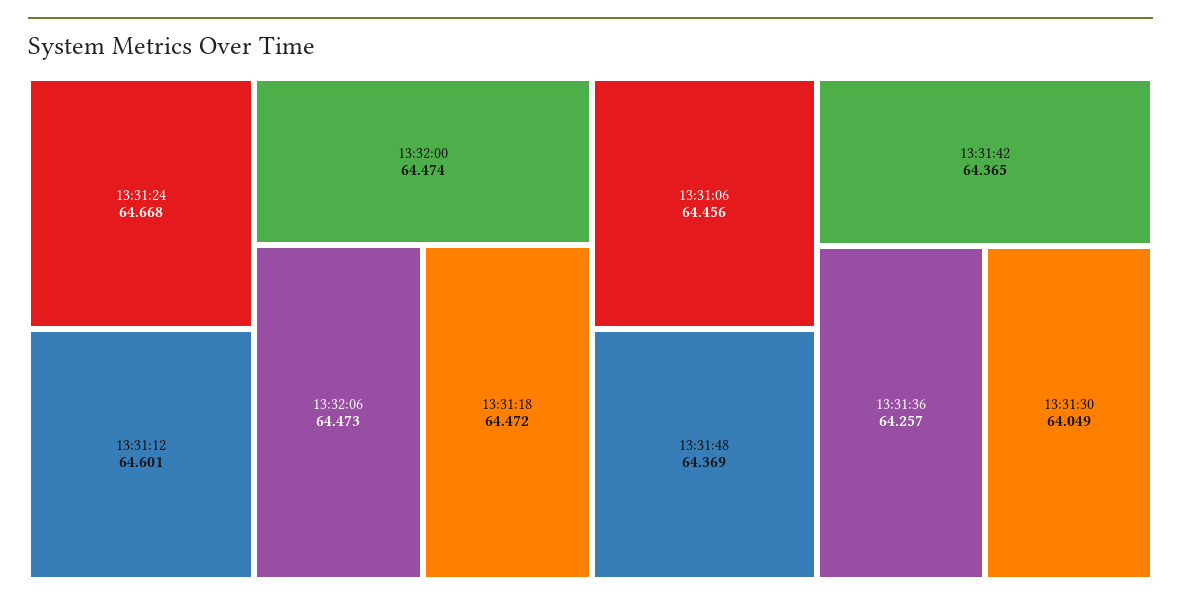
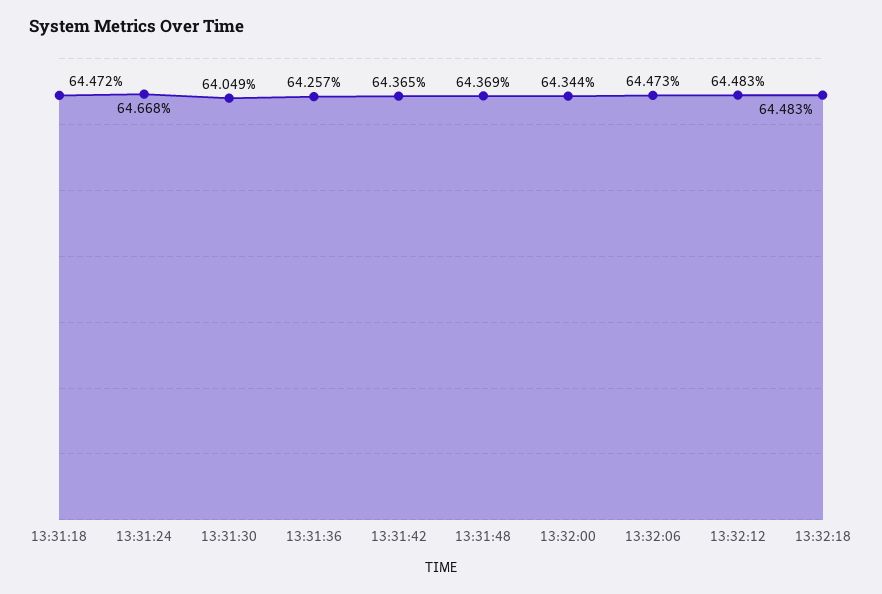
13:31:12: 64.601 -> none
13:32:00: 64.474 -> 64.344
13:31:06: 64.456 -> none
13:32:12: none -> 64.483
13:32:18: none -> 64.483

